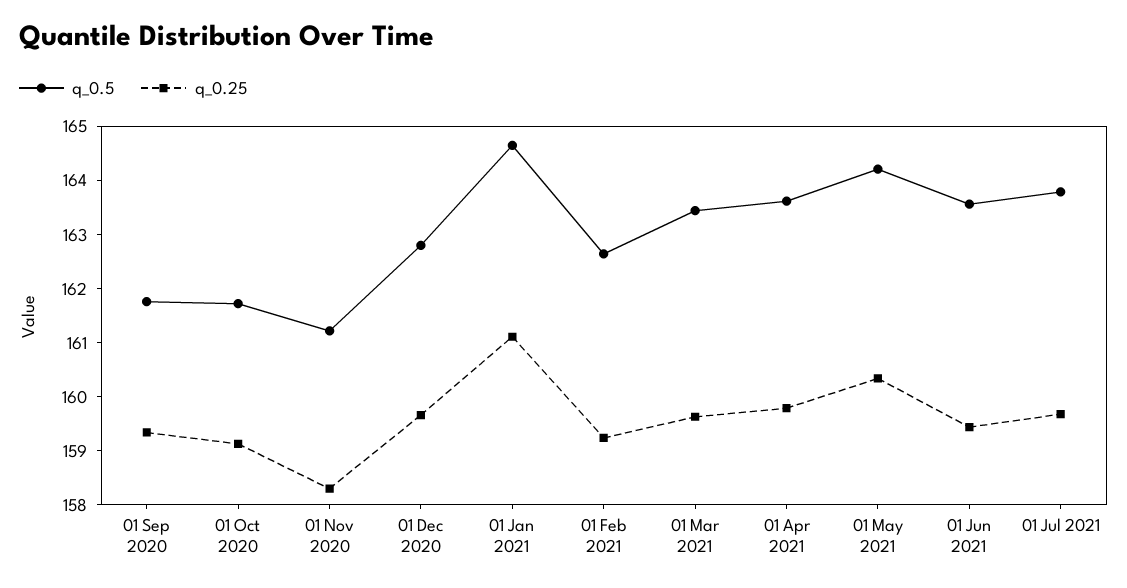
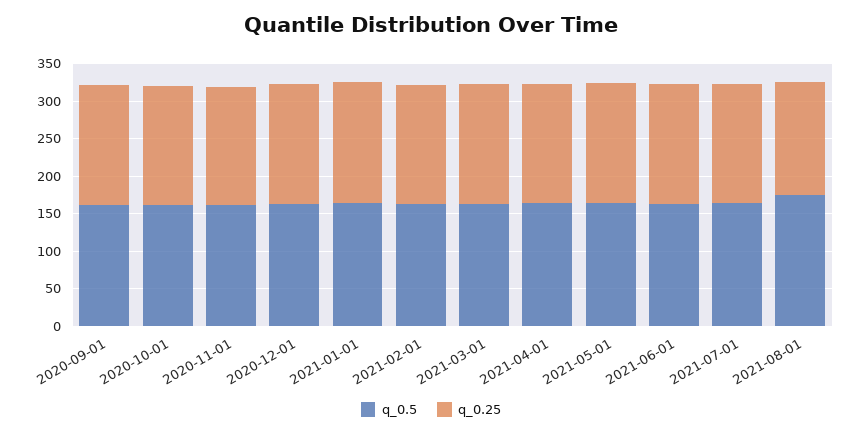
q_0.5, 2021-08-01: none -> 175
q_0.25, 2021-08-01: none -> 150

